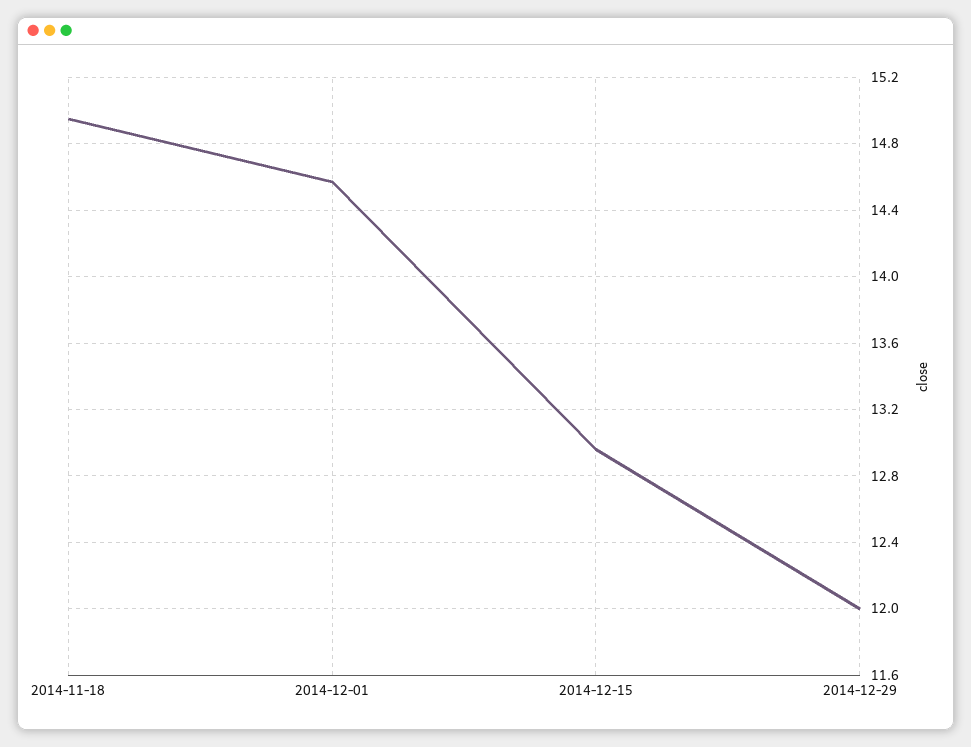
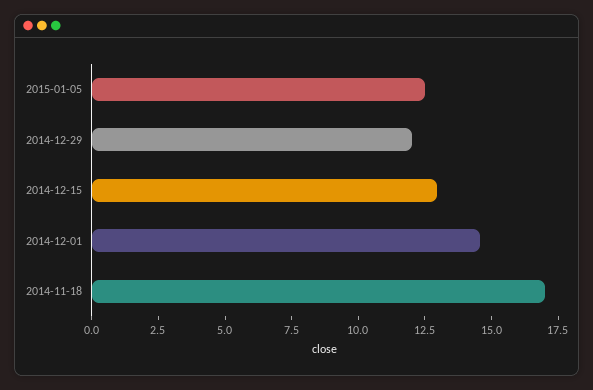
2014-11-18: 14.95 -> 17
2015-01-05: none -> 12.5

